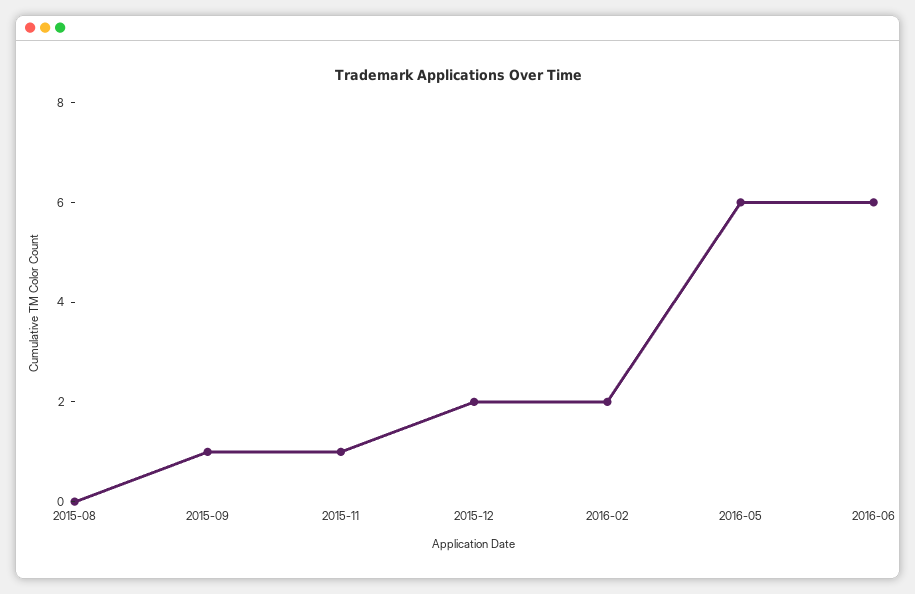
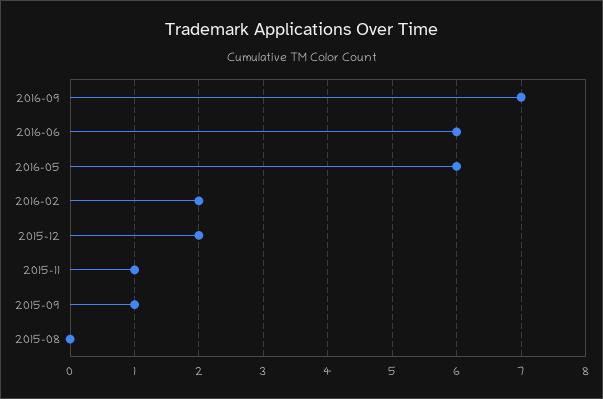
2016-09: none -> 7

